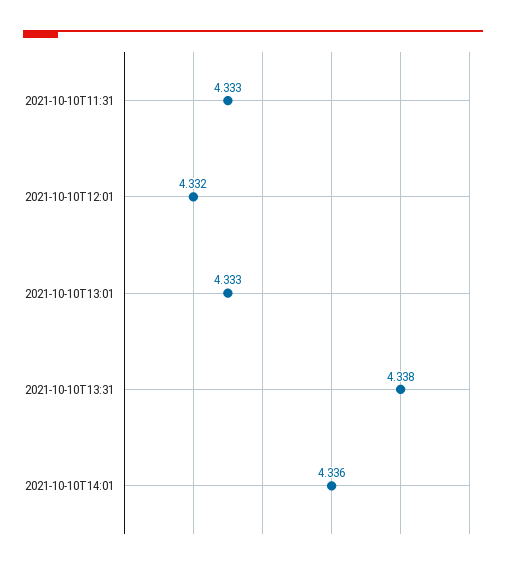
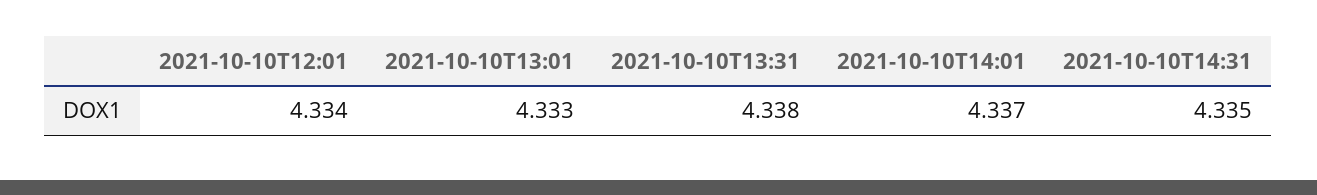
2021-10-10T11:31: 4.333 -> none
2021-10-10T12:01: 4.332 -> 4.334
2021-10-10T14:01: 4.336 -> 4.337
2021-10-10T14:31: none -> 4.335

